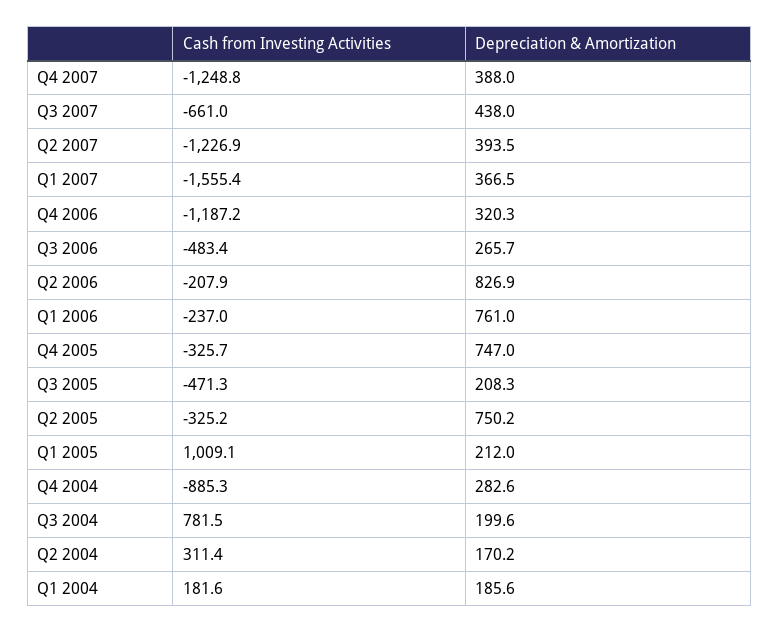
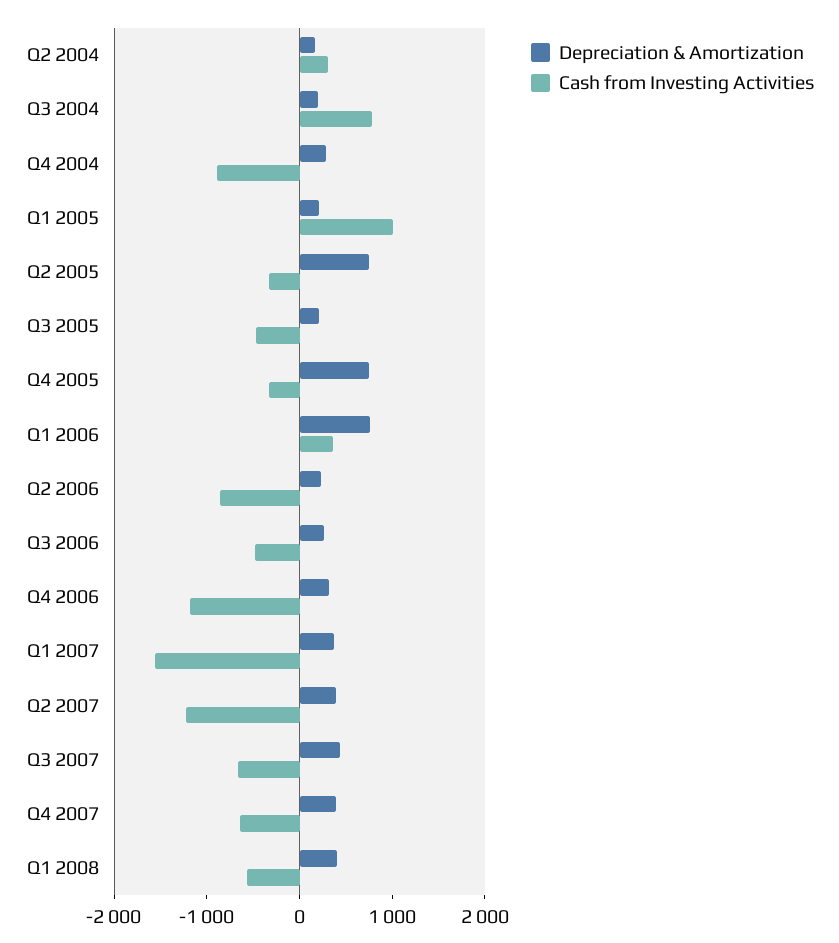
Cash from Investing Activities, Q4 2007: -1248.8 -> -600
Cash from Investing Activities, Q2 2006: -207.9 -> -800
Depreciation & Amortization, Q2 2006: 826.9 -> 200
Cash from Investing Activities, Q1 2006: -237 -> 400
Cash from Investing Activities, Q1 2004: 181.6 -> none
Depreciation & Amortization, Q1 2004: 185.6 -> none
Depreciation & Amortization, Q1 2008: none -> 400
Cash from Investing Activities, Q1 2008: none -> -600

